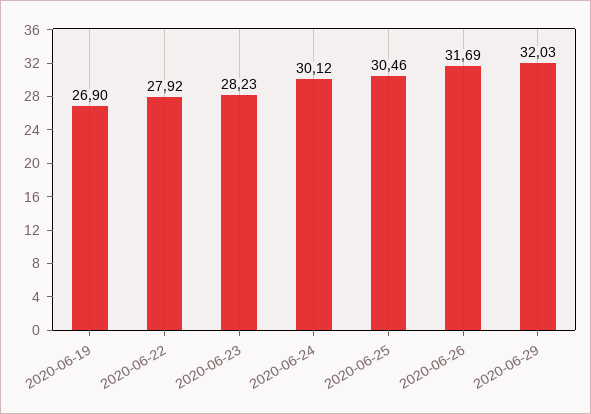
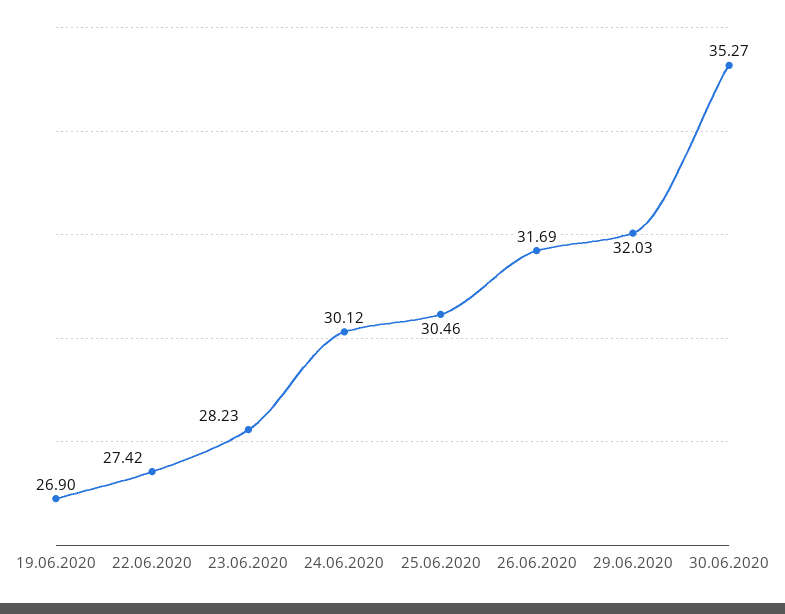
2020-06-22: 27.92 -> 27.42
30.06.2020: none -> 35.27

